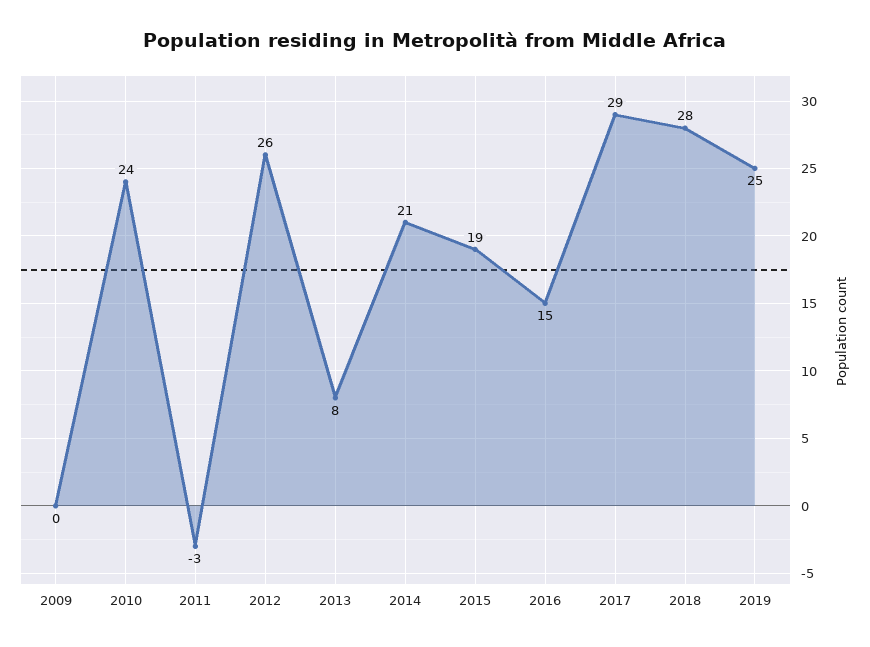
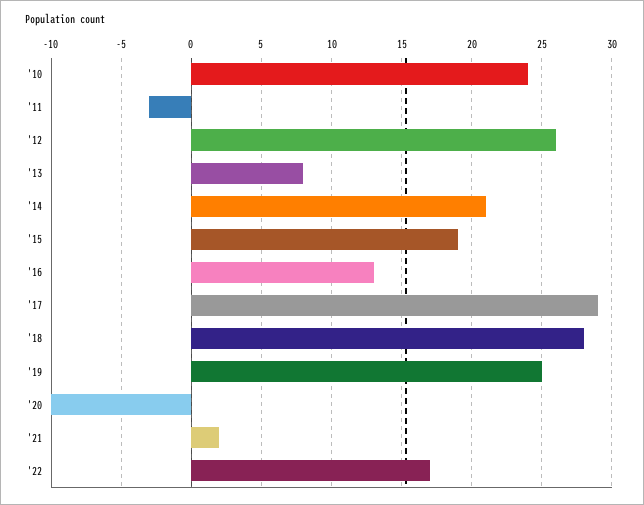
2009: 0 -> none
2016: 15 -> 13
'20: none -> -10
'21: none -> 2
'22: none -> 17

